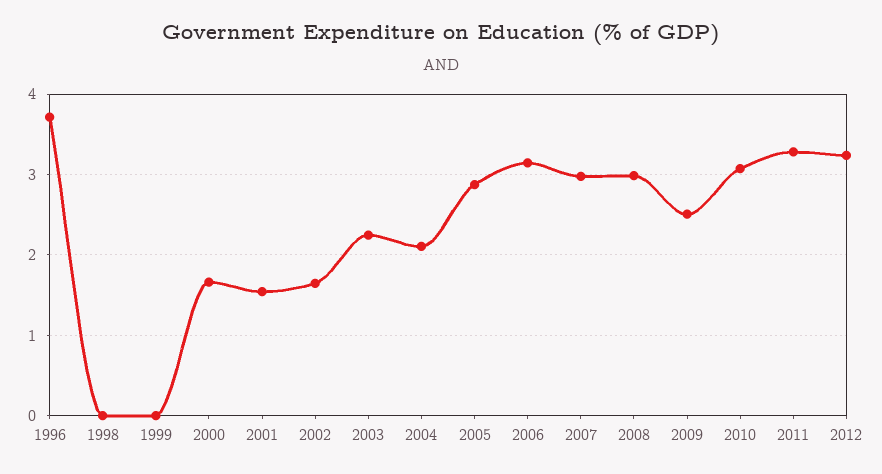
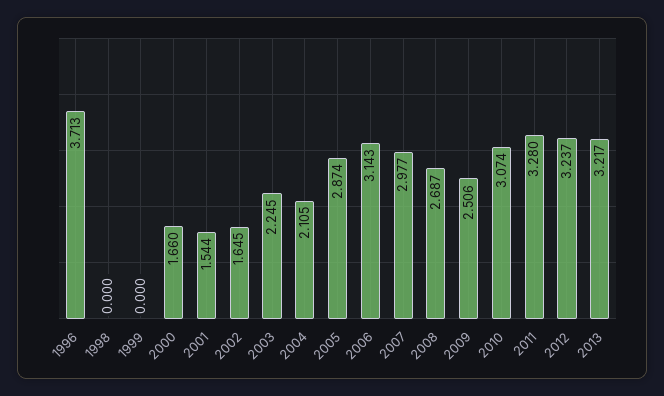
2008: 3 -> 2.687
2013: none -> 3.217

